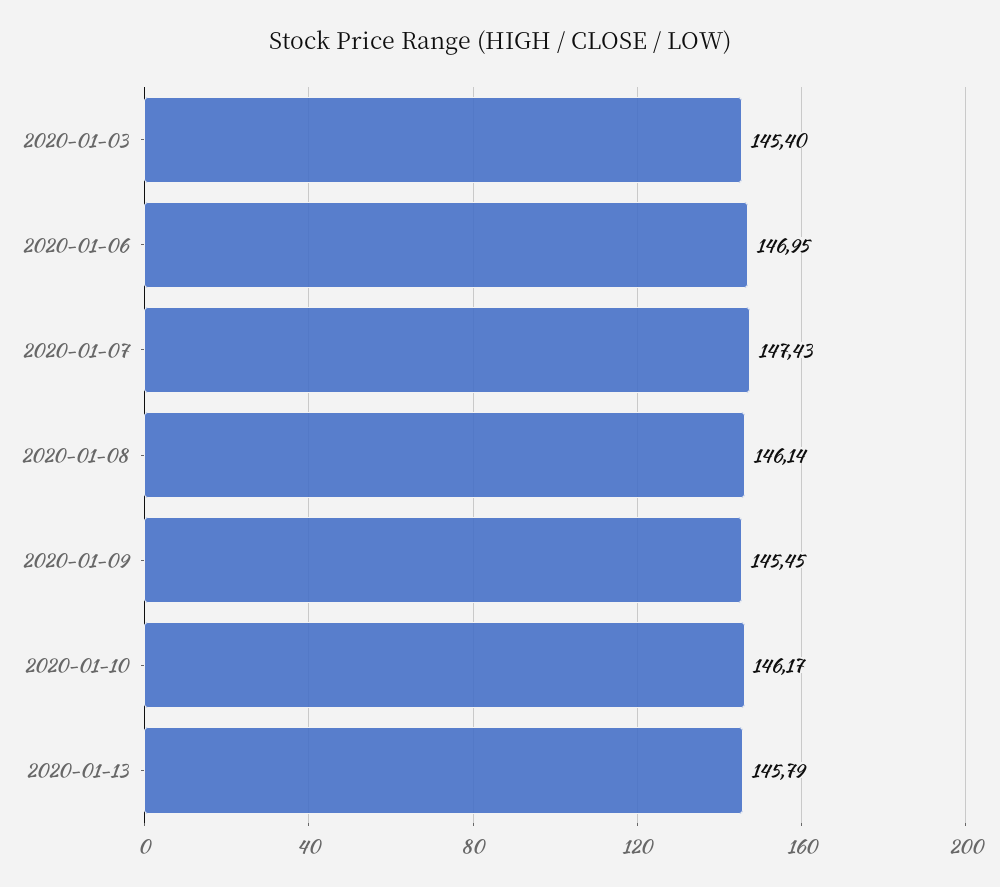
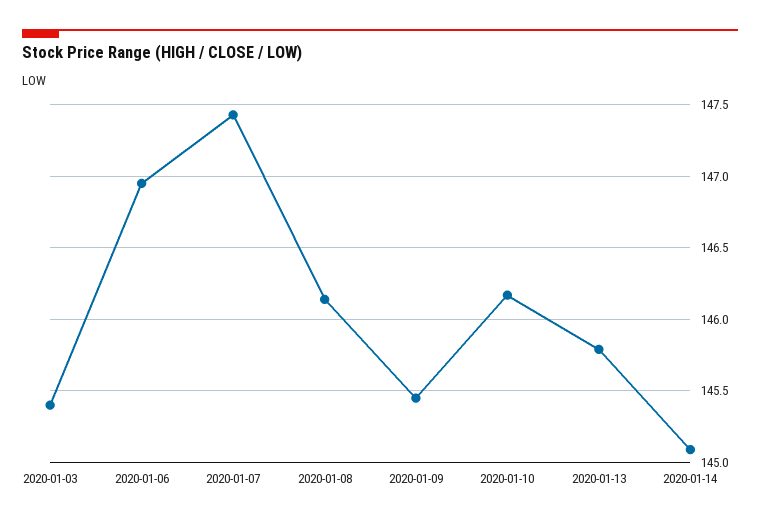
2020-01-14: none -> 145.1

